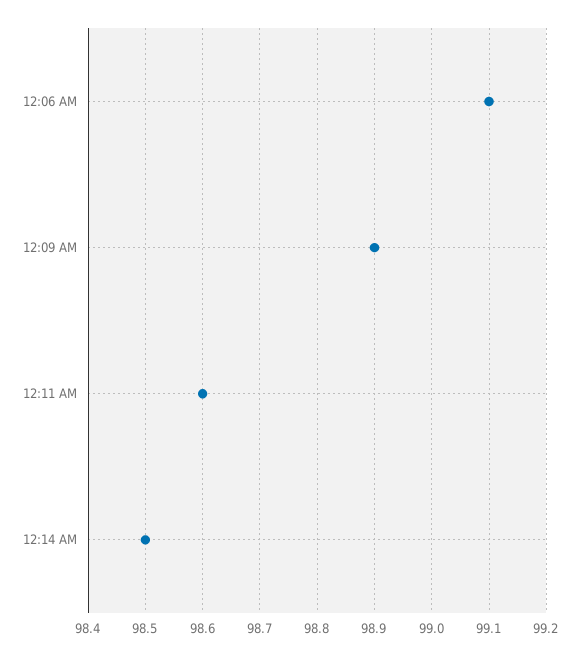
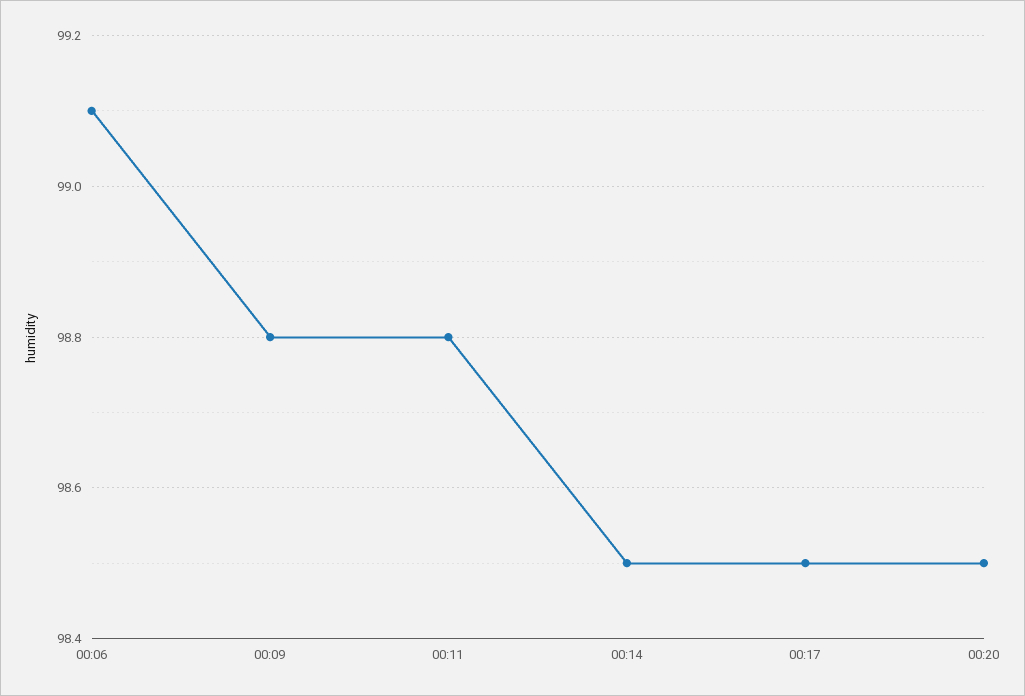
12:09 AM: 98.9 -> 98.8
12:11 AM: 98.6 -> 98.8
00:17: none -> 98.5
00:20: none -> 98.5

